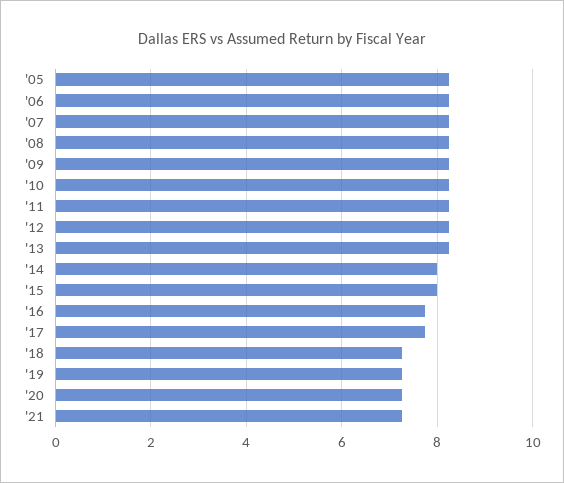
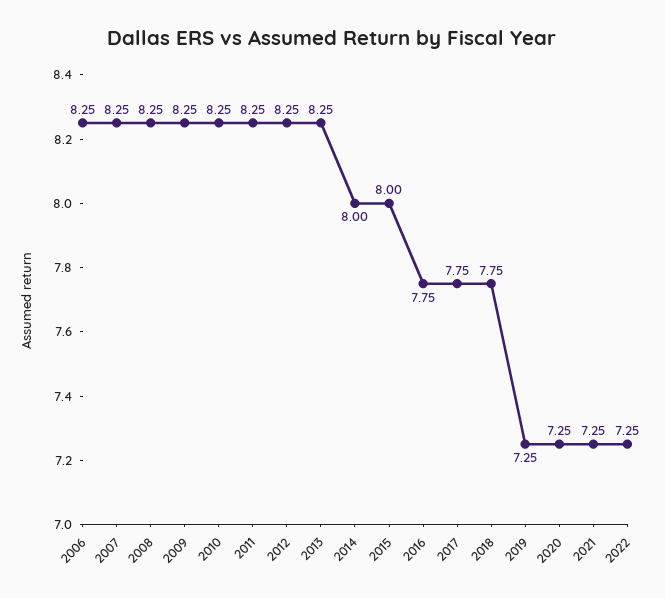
'05: 8.2 -> none
'18: 7.2 -> 7.75
2022: none -> 7.25

